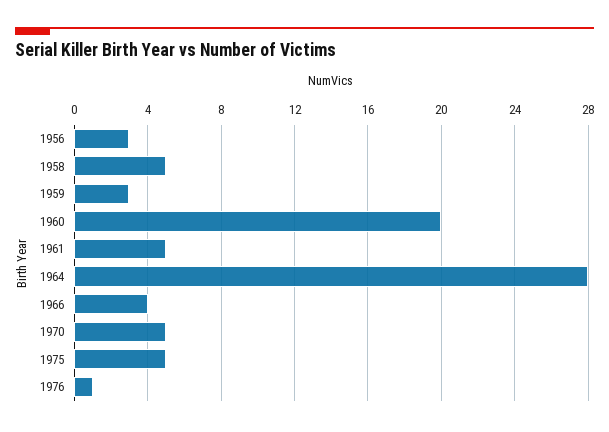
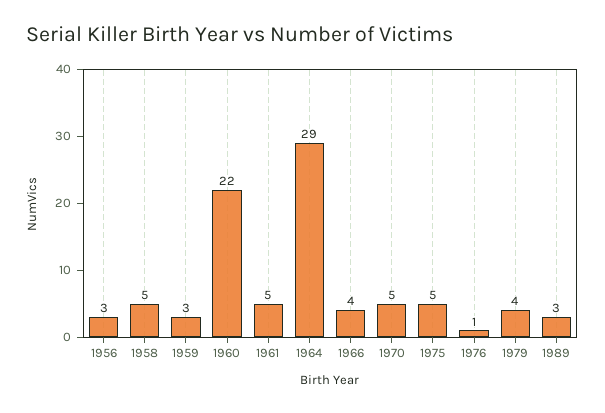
1960: 20 -> 22
1964: 28 -> 29
1979: none -> 4
1989: none -> 3

